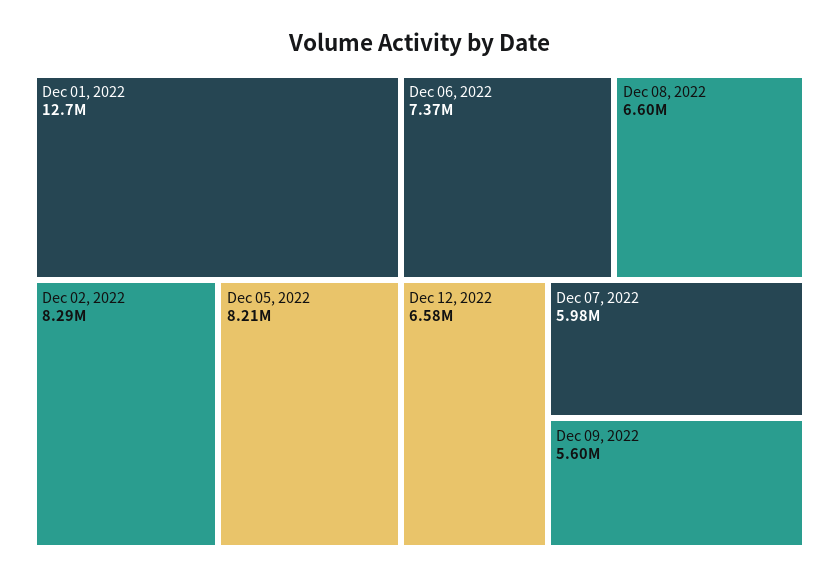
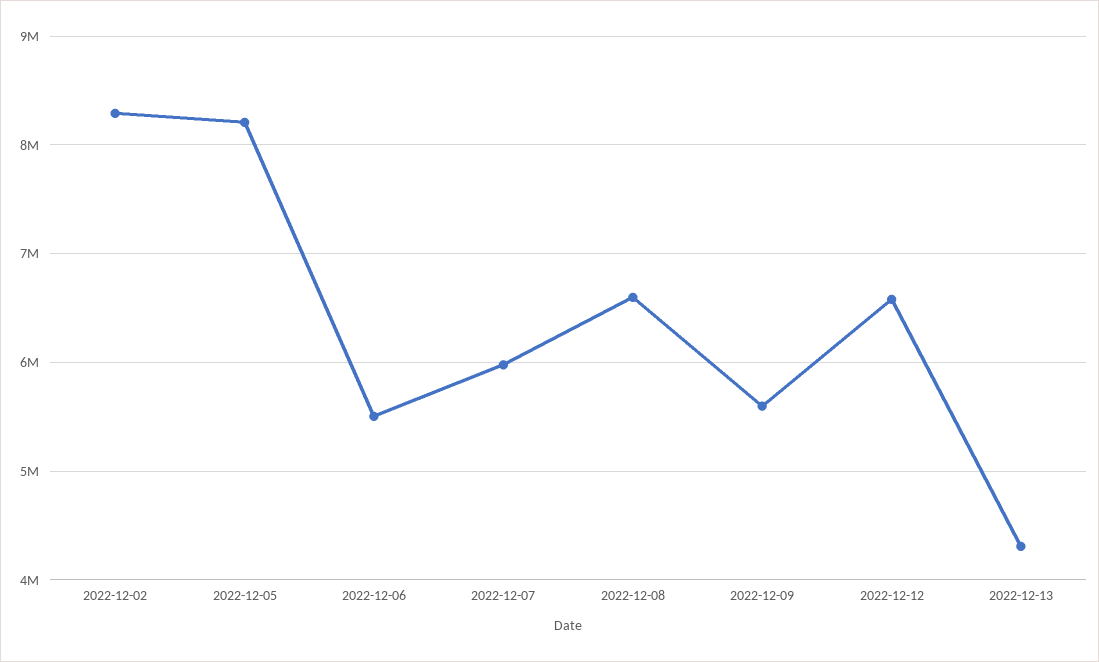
Dec 01, 2022: 12700000 -> none
Dec 06, 2022: 7370000 -> 5500000
2022-12-13: none -> 4300000

